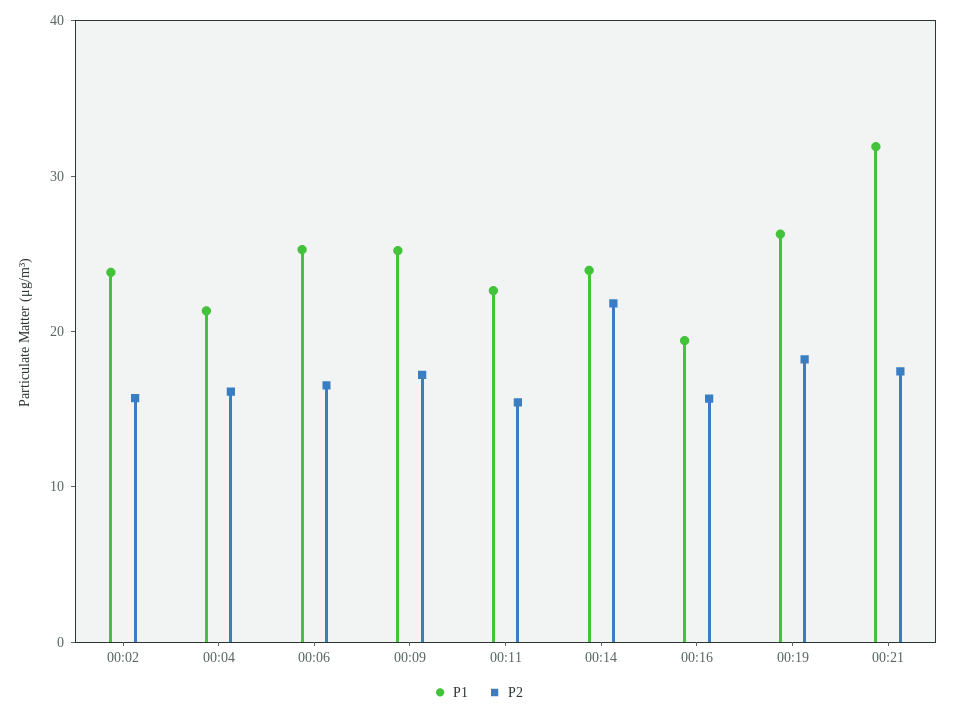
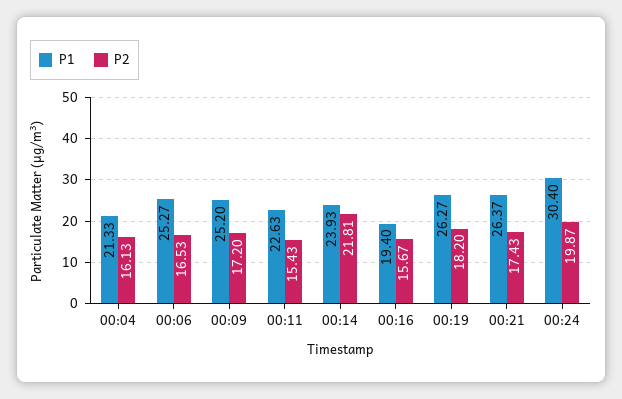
P1, 00:02: 24 -> none
P2, 00:02: 16 -> none
P1, 00:21: 32 -> 26.37
P1, 00:24: none -> 30.4
P2, 00:24: none -> 19.87

